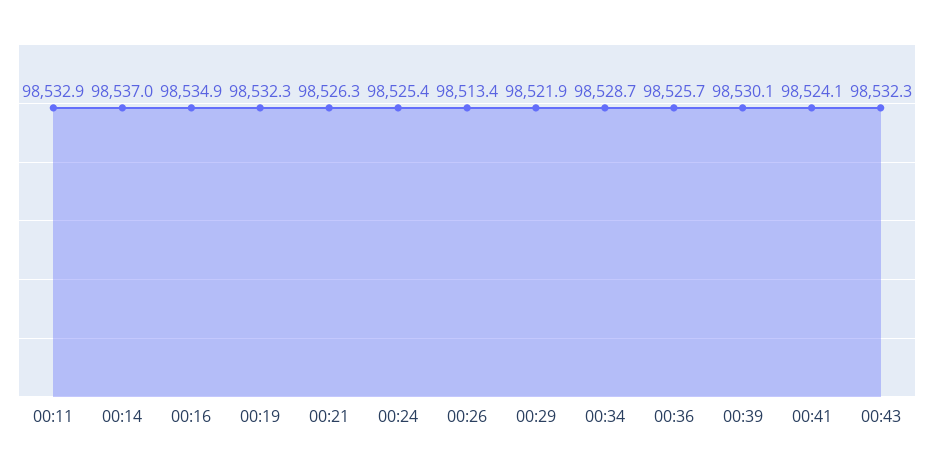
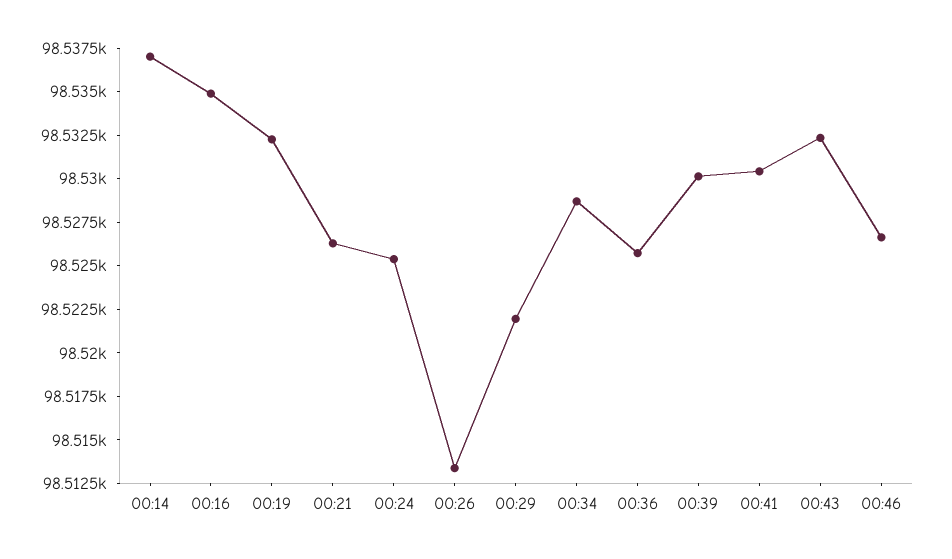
00:11: 98532.9 -> none
00:41: 98524.1 -> 98530.5
00:46: none -> 98526.5

